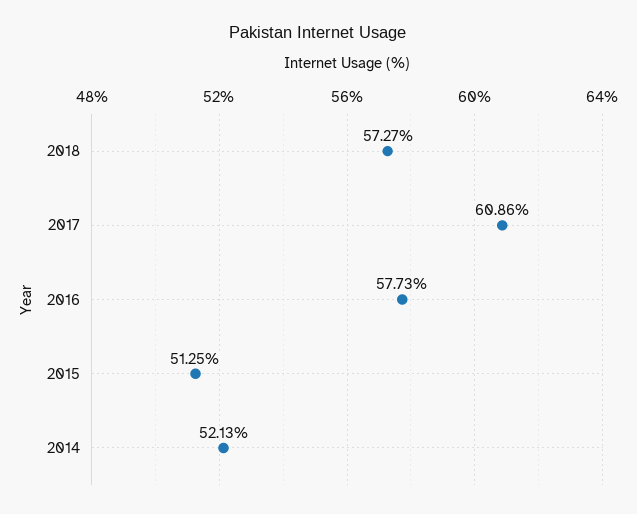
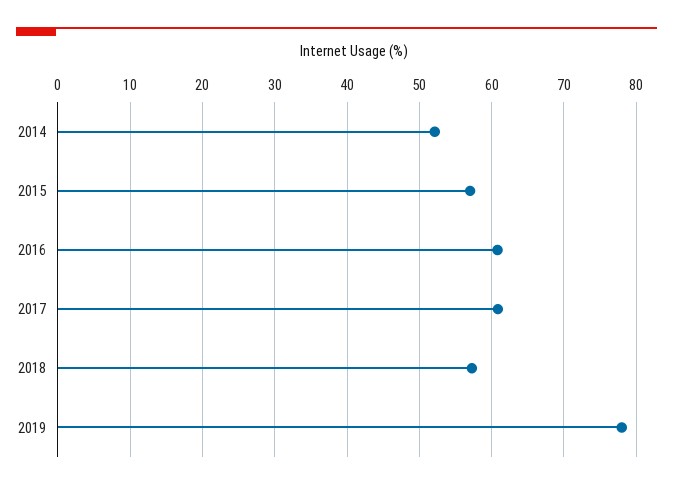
2016: 57.73 -> 61
2015: 51.25 -> 57
2019: none -> 78

